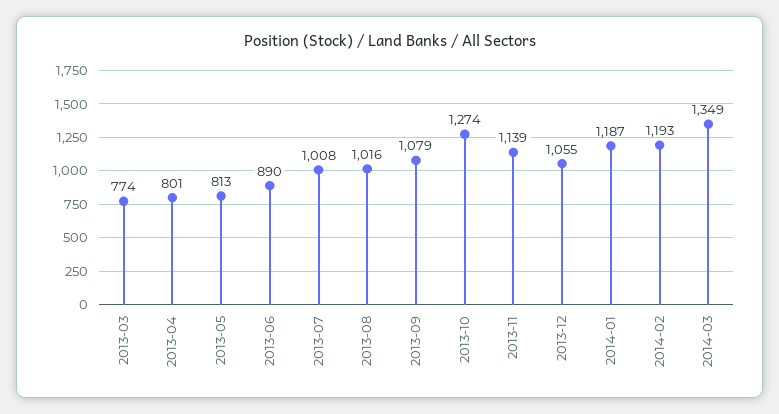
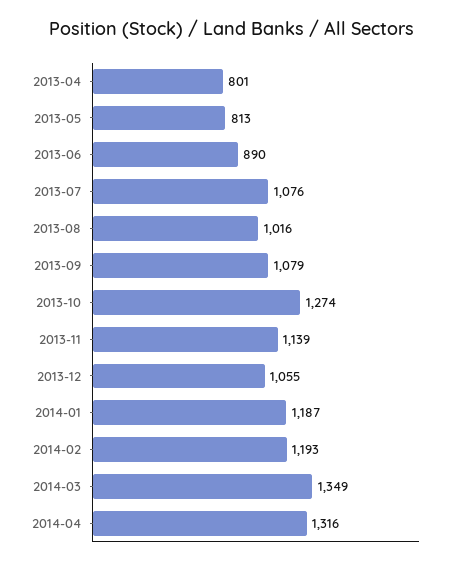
2013-03: 774 -> none
2013-07: 1008 -> 1076
2014-04: none -> 1316

